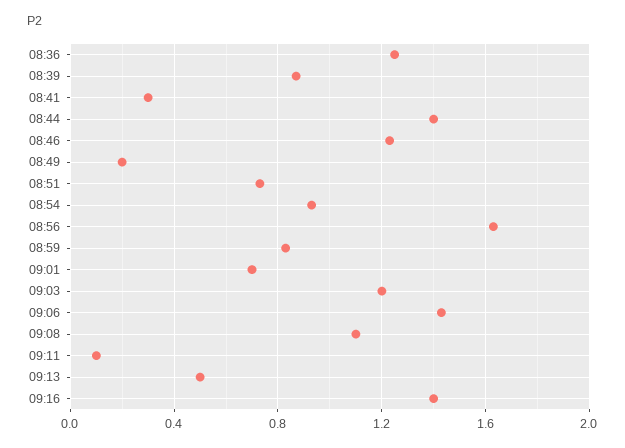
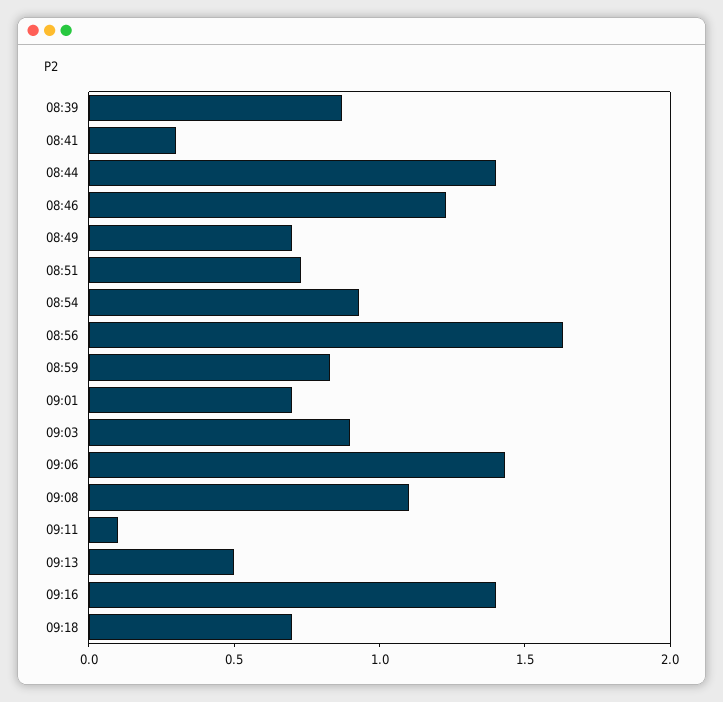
08:36: 1.25 -> none
08:49: 0.2 -> 0.7
09:03: 1.2 -> 0.9
09:18: none -> 0.7

